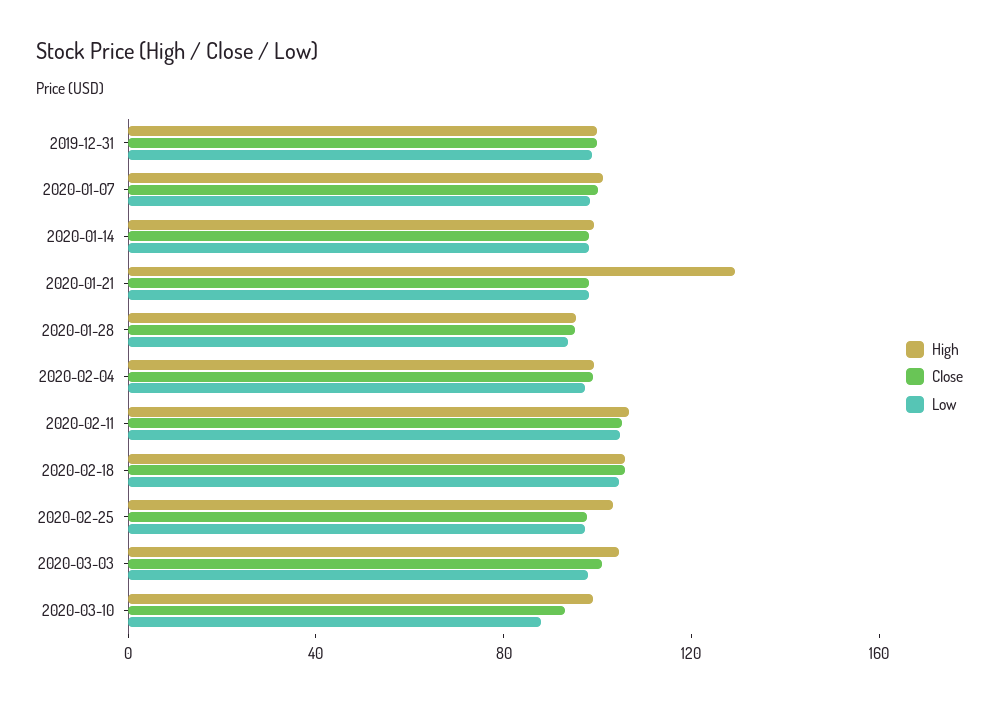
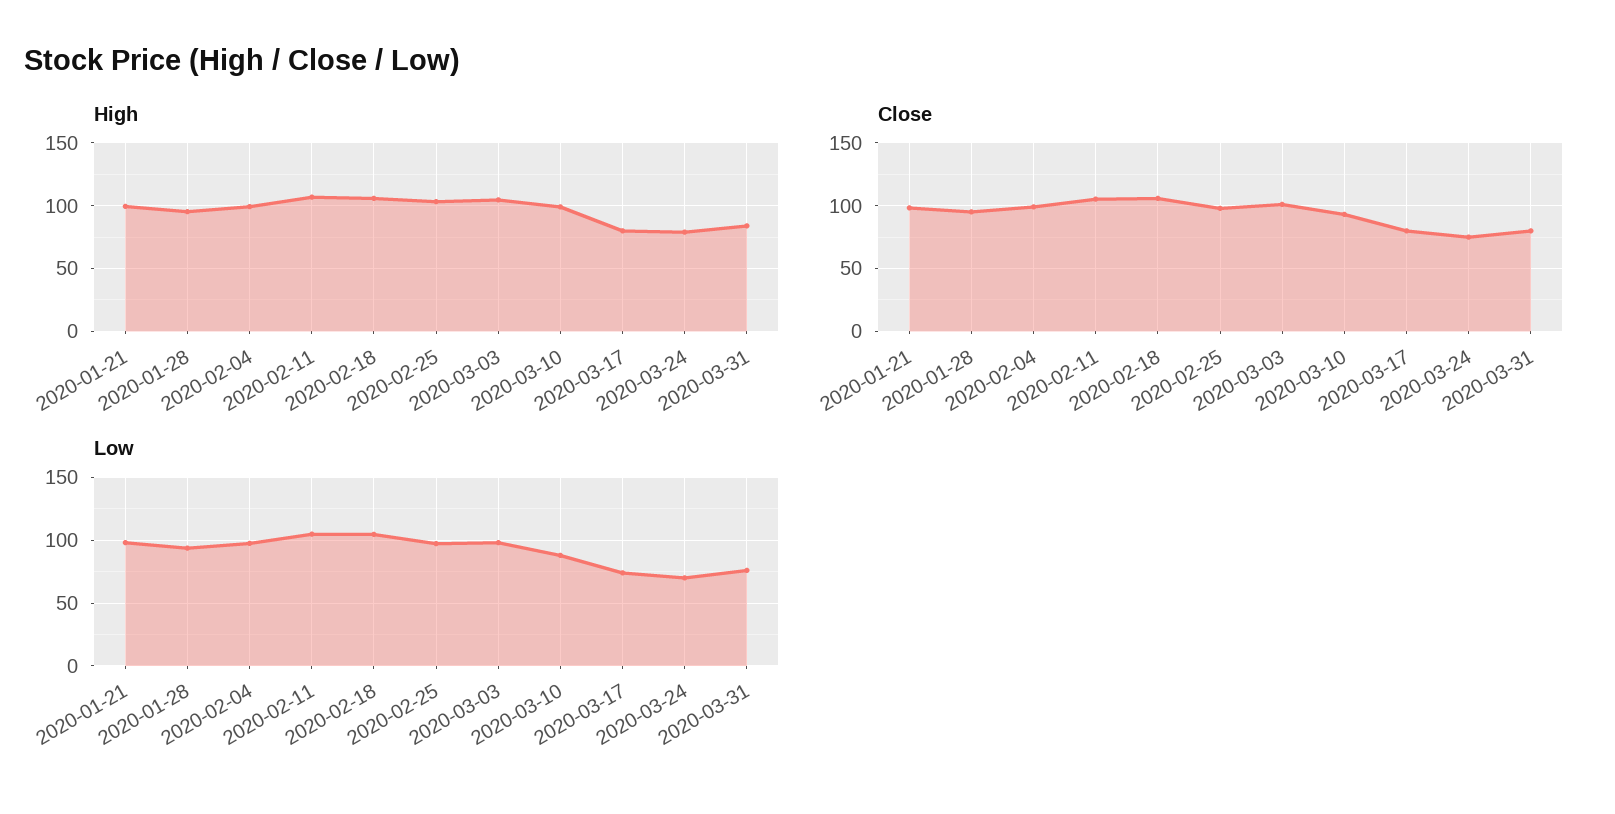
High, 2019-12-31: 100 -> none
Close, 2019-12-31: 100 -> none
Low, 2019-12-31: 100 -> none
High, 2020-01-07: 100 -> none
Close, 2020-01-07: 100 -> none
Low, 2020-01-07: 100 -> none
High, 2020-01-14: 100 -> none
Close, 2020-01-14: 100 -> none
Low, 2020-01-14: 100 -> none
High, 2020-01-21: 130 -> 100
High, 2020-03-17: none -> 80
High, 2020-03-24: none -> 80
High, 2020-03-31: none -> 85
Close, 2020-03-17: none -> 80
Close, 2020-03-24: none -> 75
Close, 2020-03-31: none -> 80
Low, 2020-03-17: none -> 75
Low, 2020-03-24: none -> 70
Low, 2020-03-31: none -> 75

